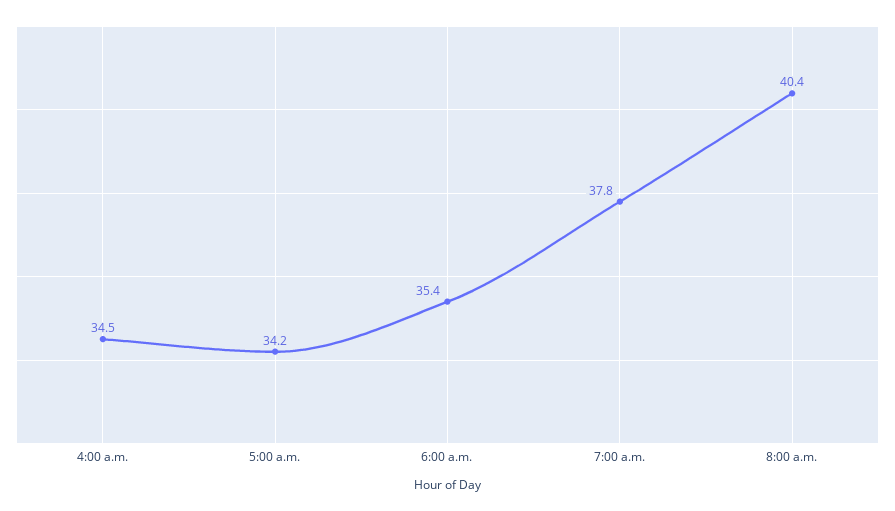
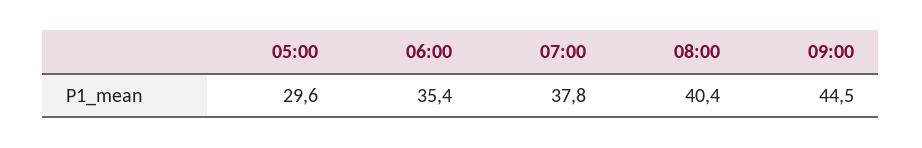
4:00 a.m.: 34.5 -> none
5:00 a.m.: 34.2 -> 29.6
09:00: none -> 44.5

